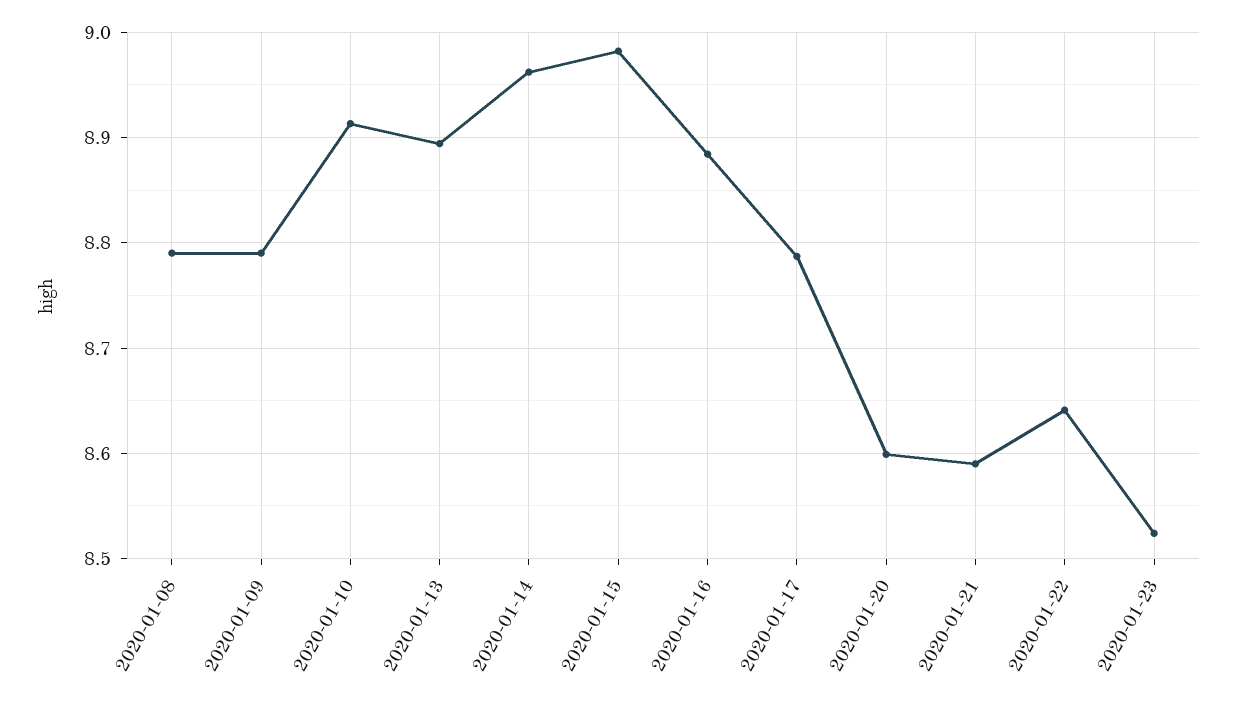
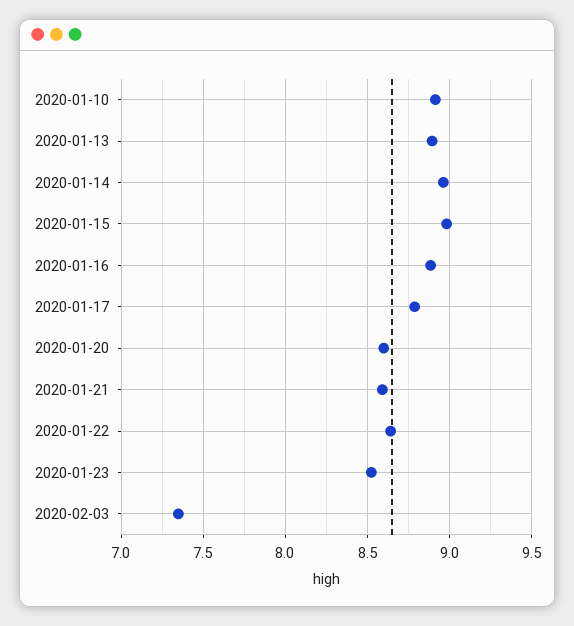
2020-01-08: 8.79 -> none
2020-01-09: 8.79 -> none
2020-02-03: none -> 7.35

